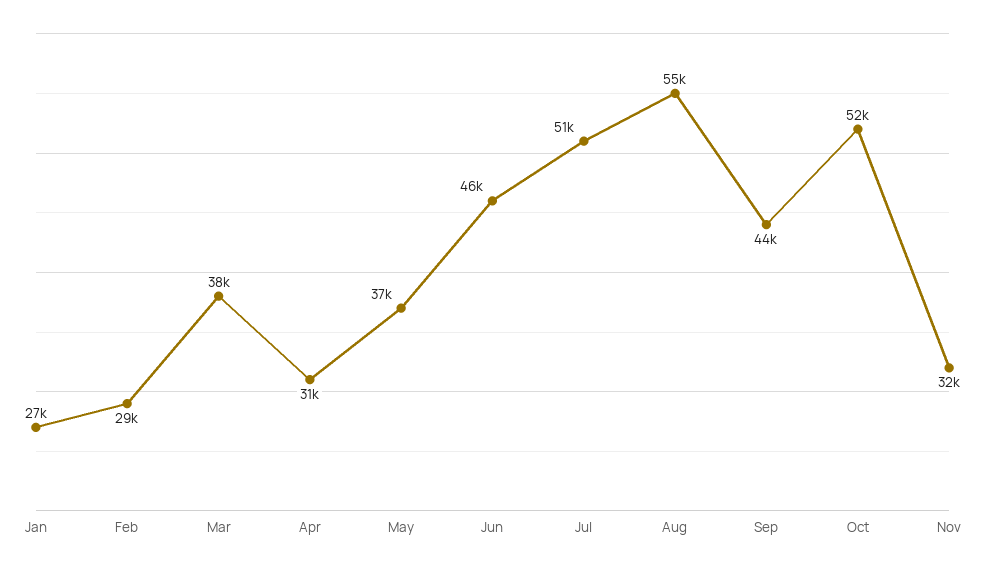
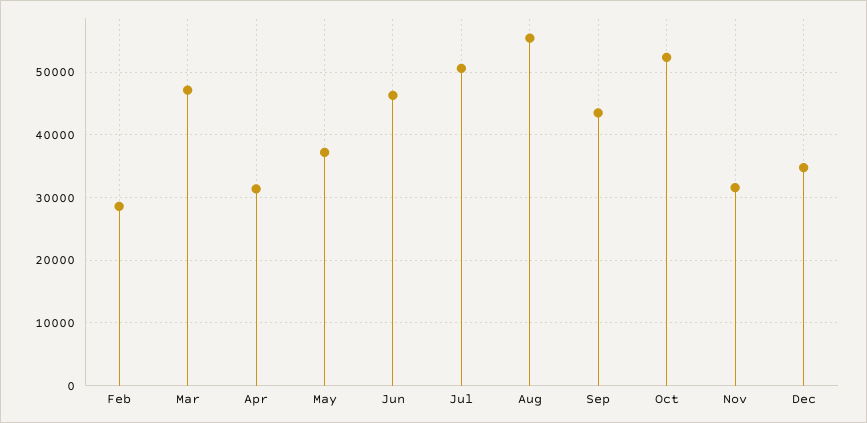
Jan: 27000 -> none
Mar: 38000 -> 47000
Dec: none -> 35000

